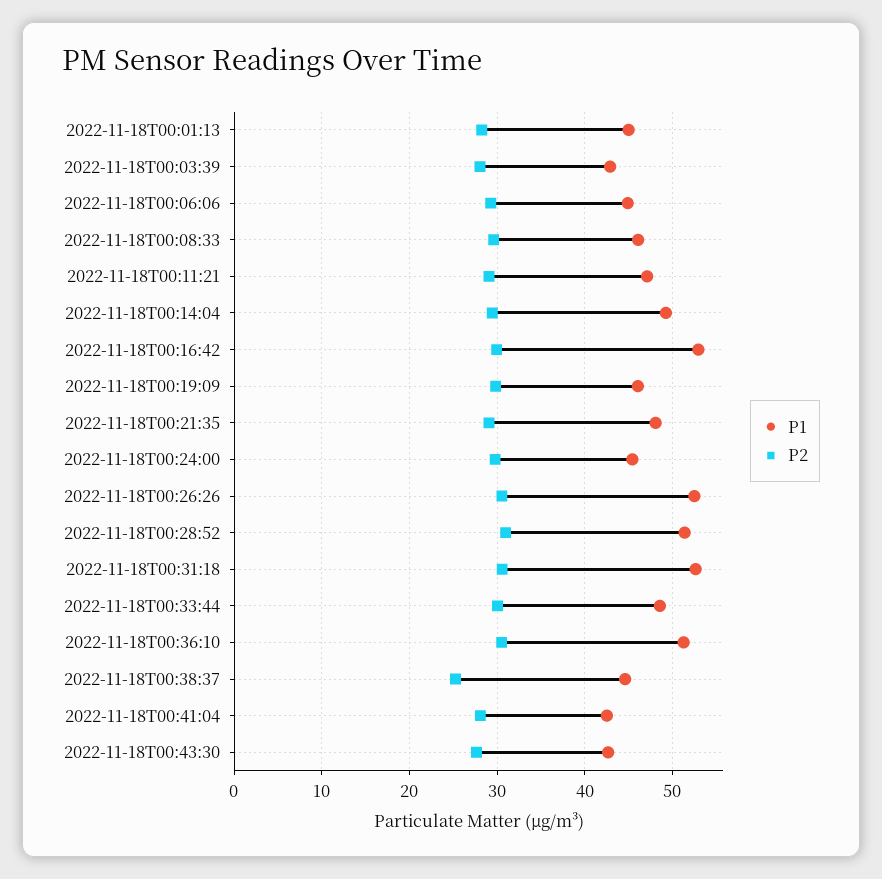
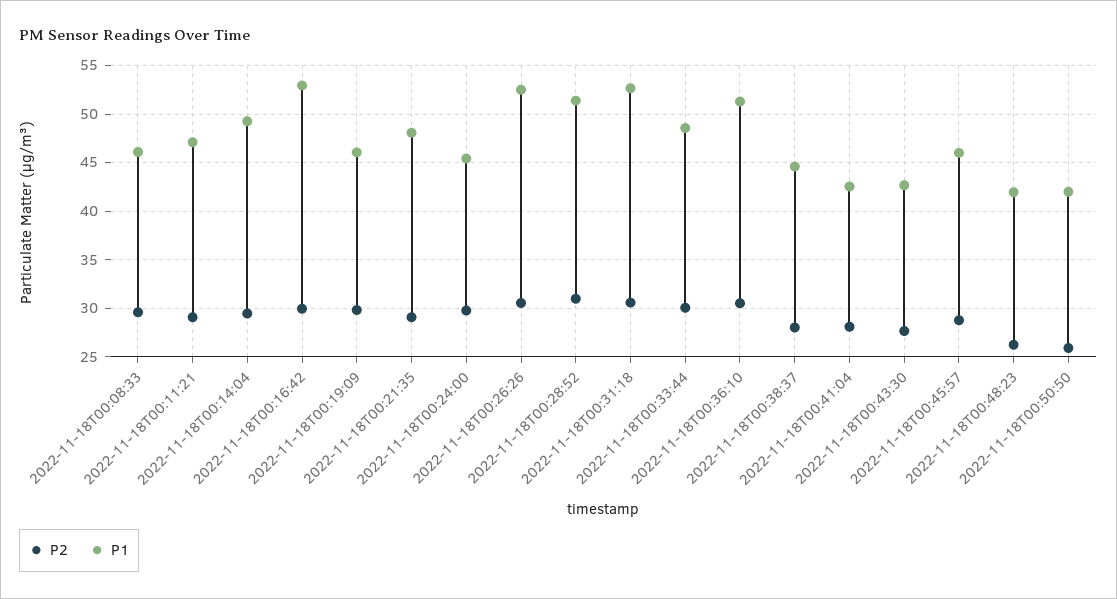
P1, 2022-11-18T00:01:13: 45 -> none
P2, 2022-11-18T00:01:13: 28 -> none
P1, 2022-11-18T00:03:39: 43 -> none
P2, 2022-11-18T00:03:39: 28 -> none
P1, 2022-11-18T00:06:06: 45 -> none
P2, 2022-11-18T00:06:06: 29 -> none
P2, 2022-11-18T00:38:37: 25 -> 28
P2, 2022-11-18T00:45:57: none -> 29
P1, 2022-11-18T00:45:57: none -> 46
P2, 2022-11-18T00:48:23: none -> 26
P1, 2022-11-18T00:48:23: none -> 42
P2, 2022-11-18T00:50:50: none -> 26
P1, 2022-11-18T00:50:50: none -> 42

